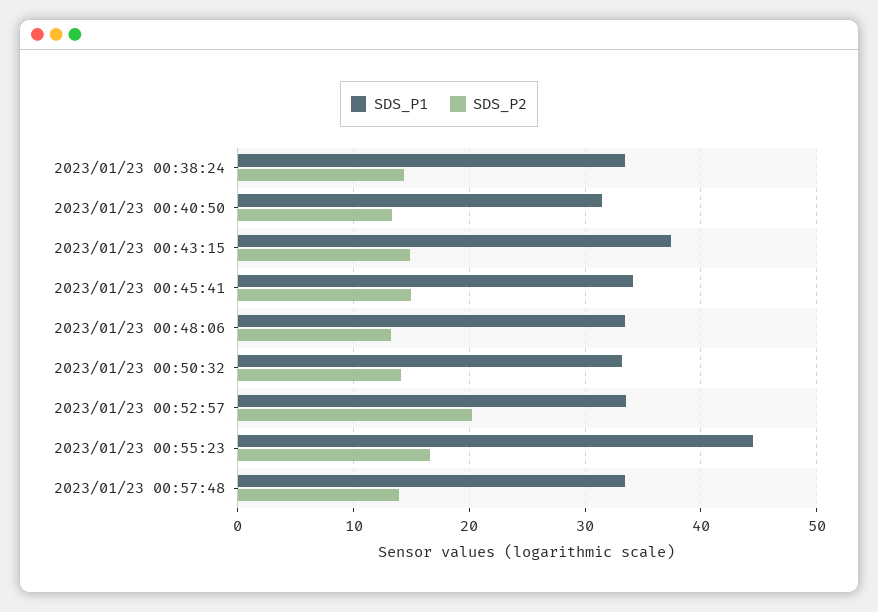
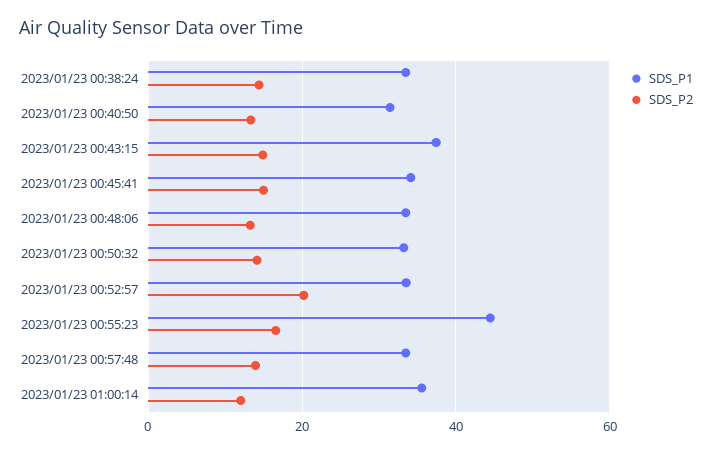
SDS_P1, 2023/01/23 01:00:14: none -> 36
SDS_P2, 2023/01/23 01:00:14: none -> 12

